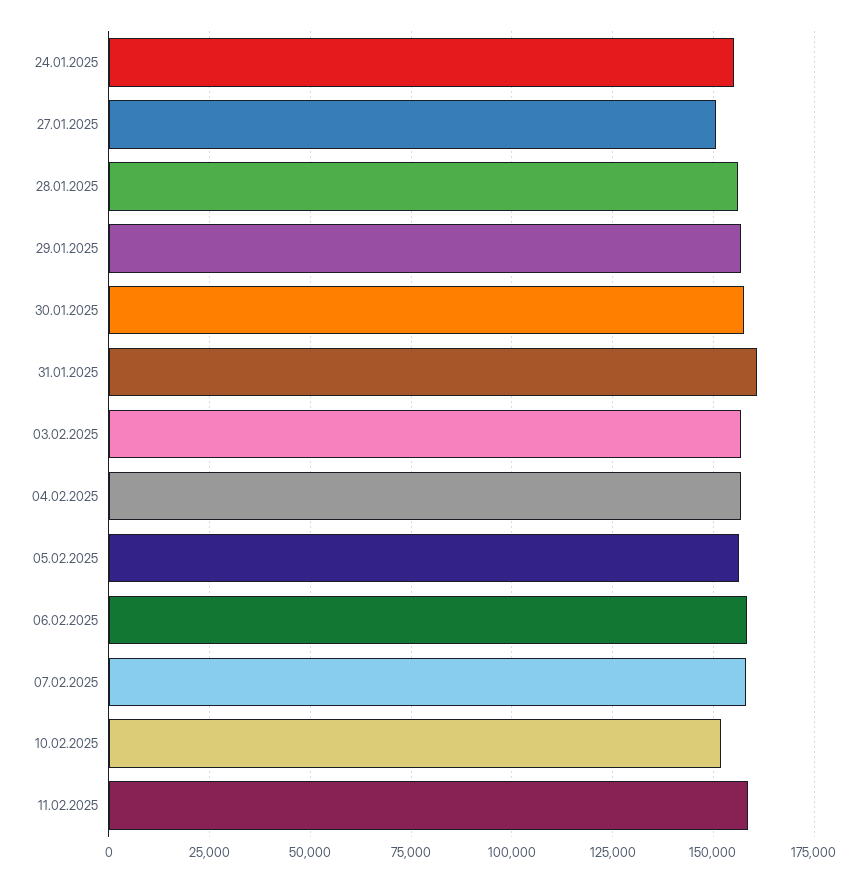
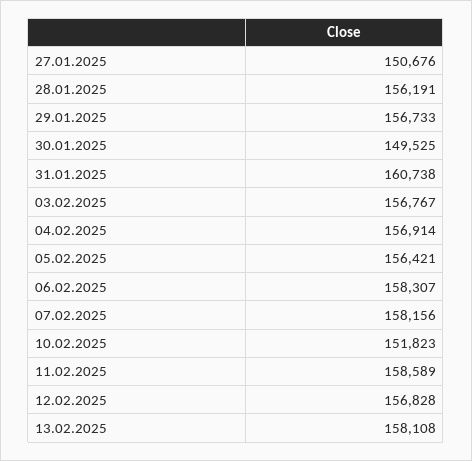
24.01.2025: 155000 -> none
30.01.2025: 157500 -> 149525
12.02.2025: none -> 156828
13.02.2025: none -> 158108

